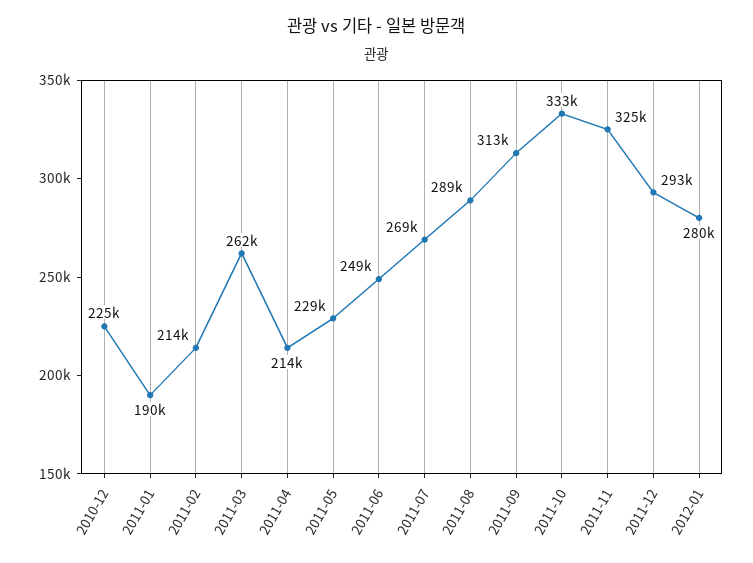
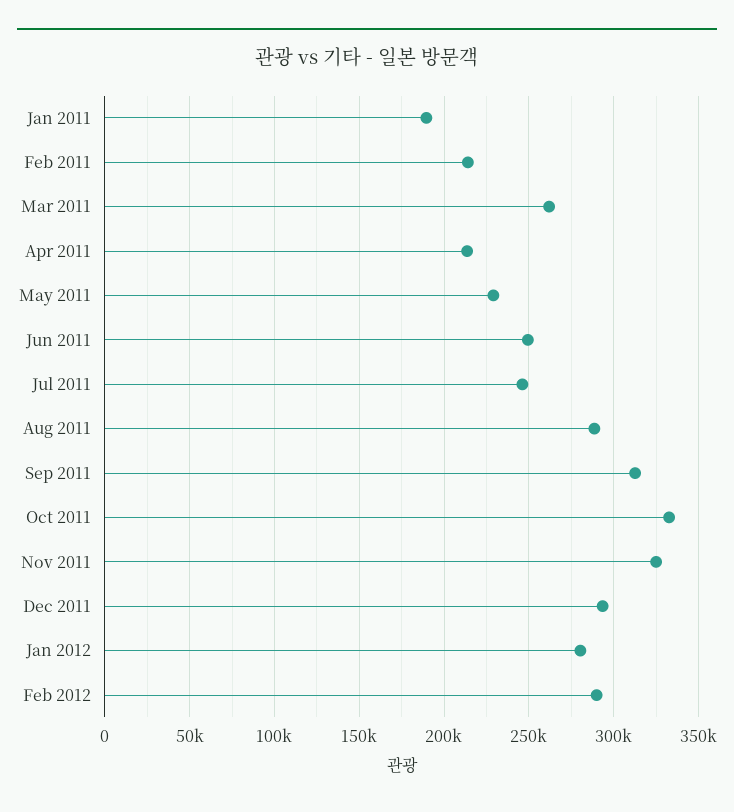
2010-12: 225000 -> none
2011-07: 269000 -> 245000
Feb 2012: none -> 290000

